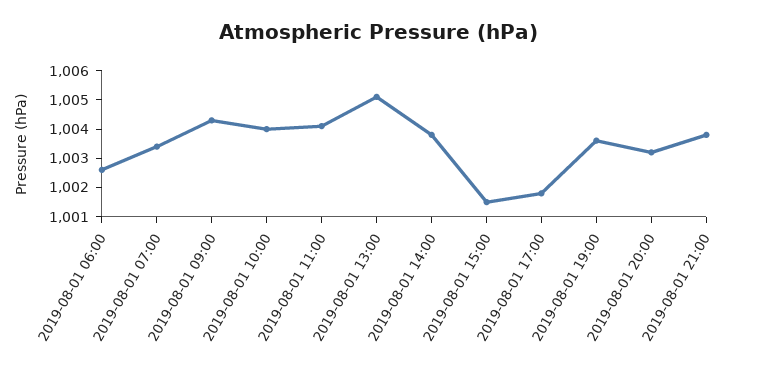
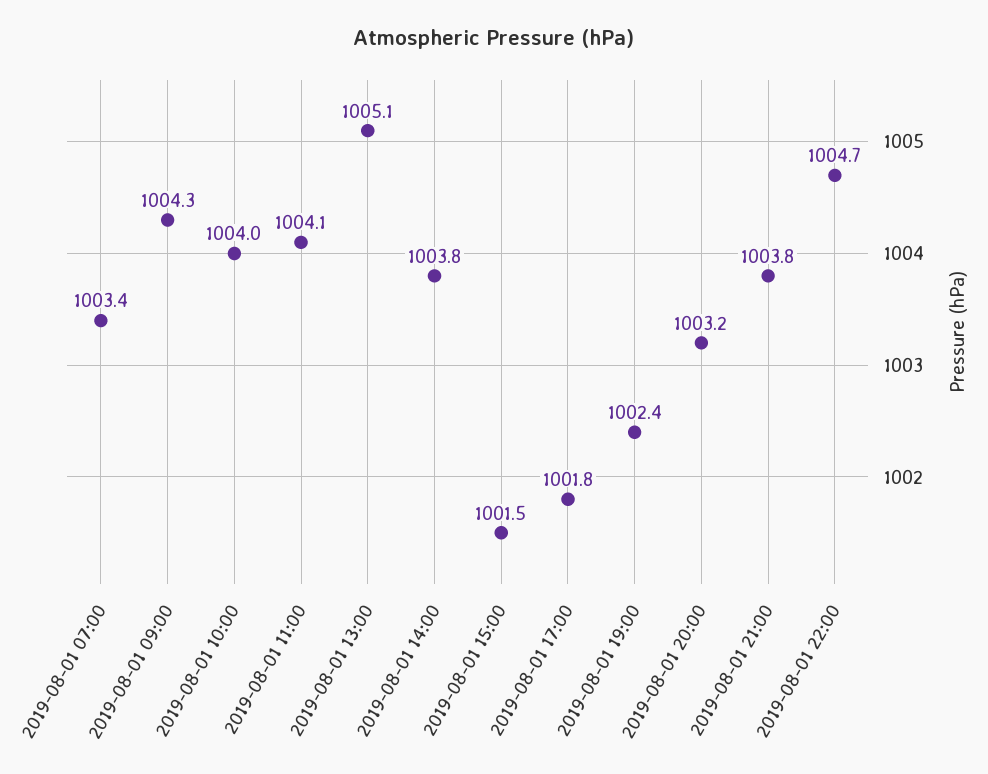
2019-08-01 06:00: 1002.5 -> none
2019-08-01 19:00: 1003.5 -> 1002.4
2019-08-01 22:00: none -> 1004.7

